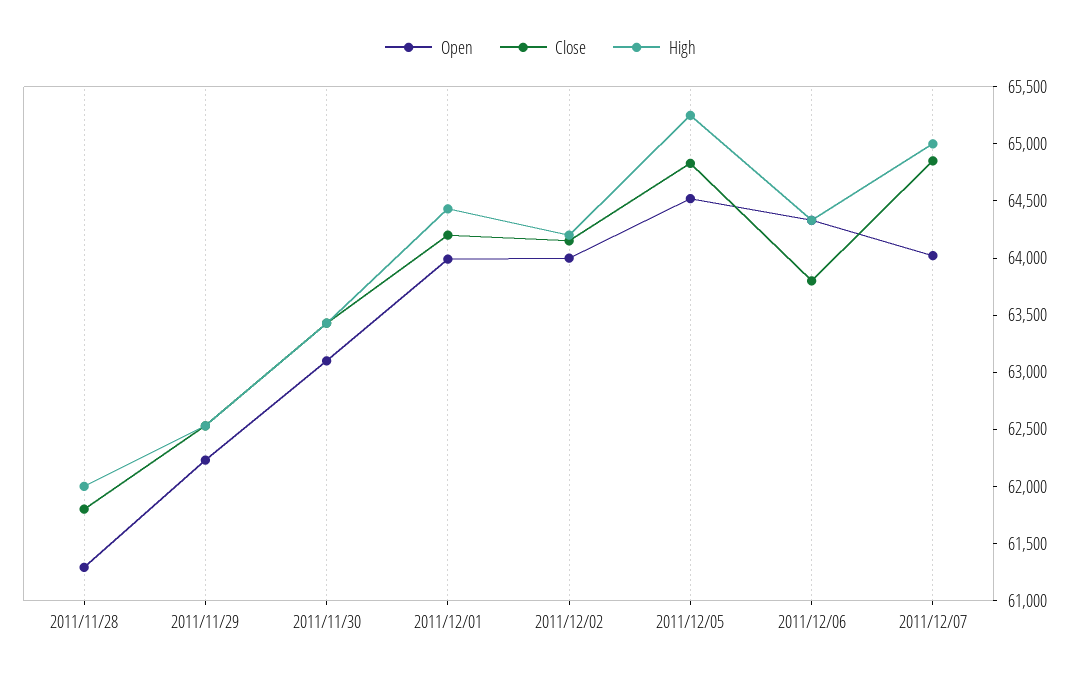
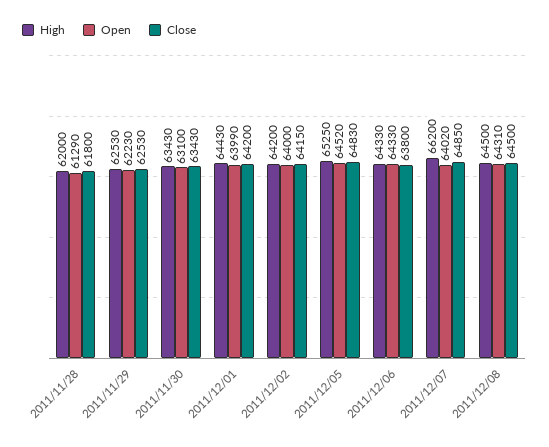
High, 2011/12/07: 65000 -> 66200
High, 2011/12/08: none -> 64500
Open, 2011/12/08: none -> 64310
Close, 2011/12/08: none -> 64500

